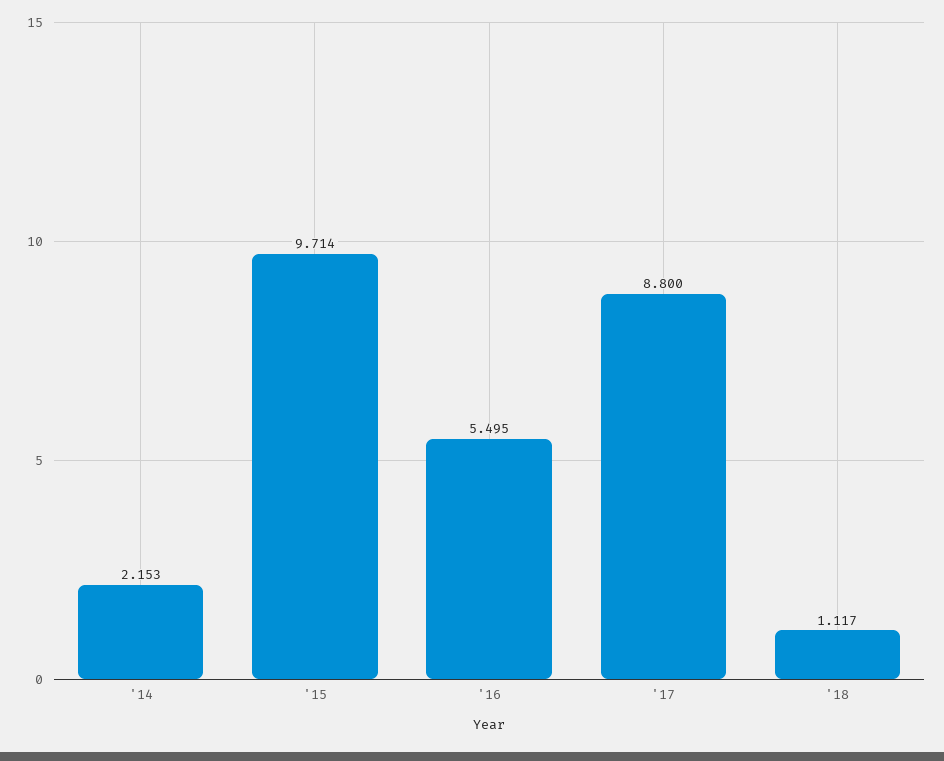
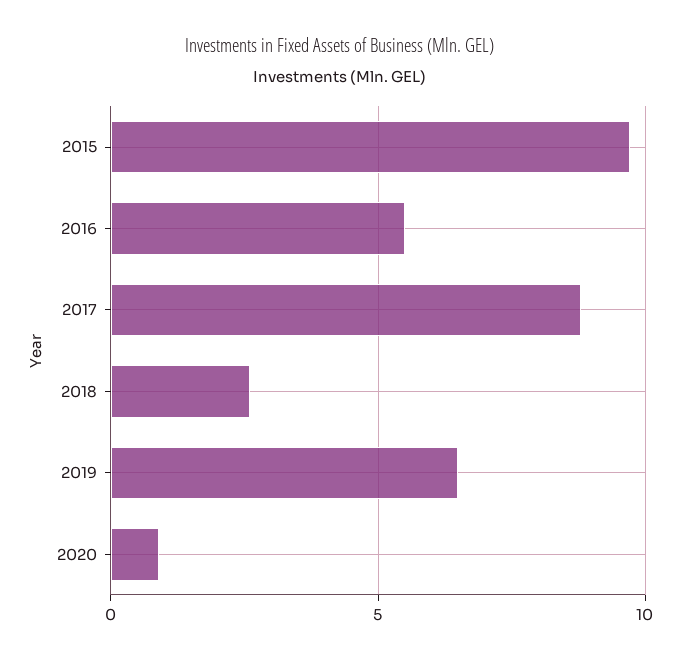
'14: 2.153 -> none
'18: 1.117 -> 2.5
2019: none -> 6.5
2020: none -> 1

